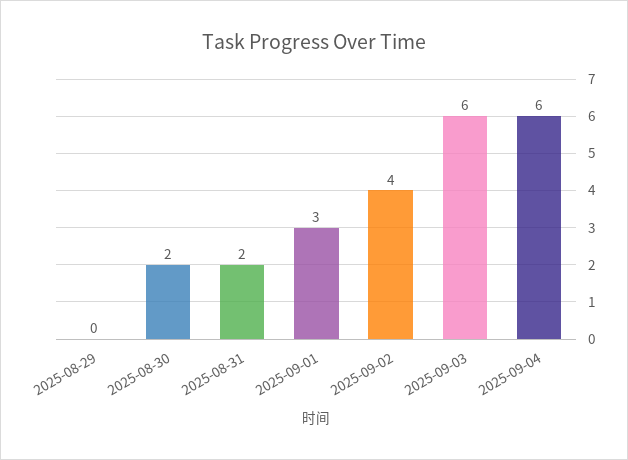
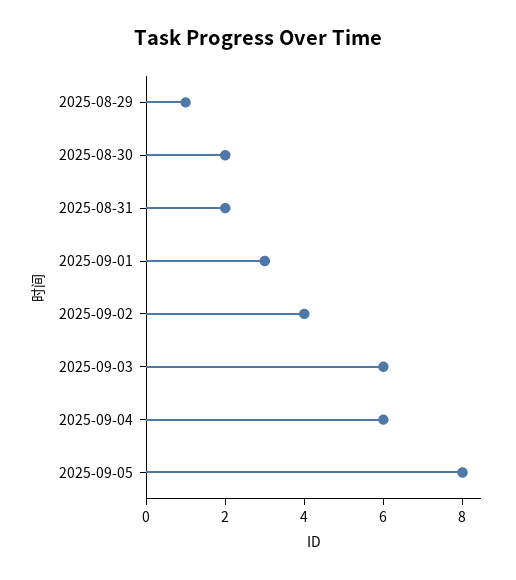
2025-08-29: 0 -> 1
2025-09-05: none -> 8

